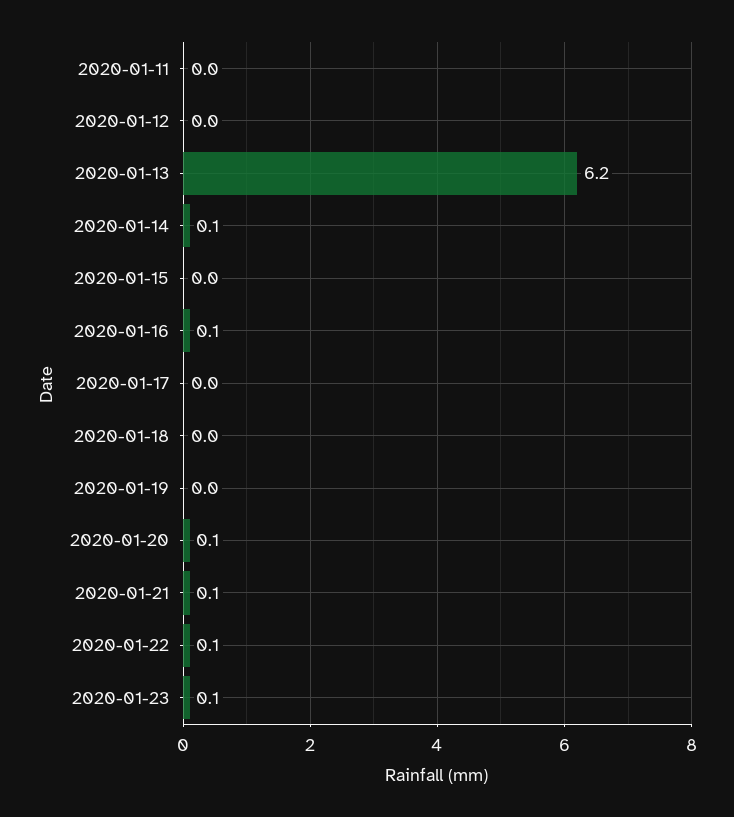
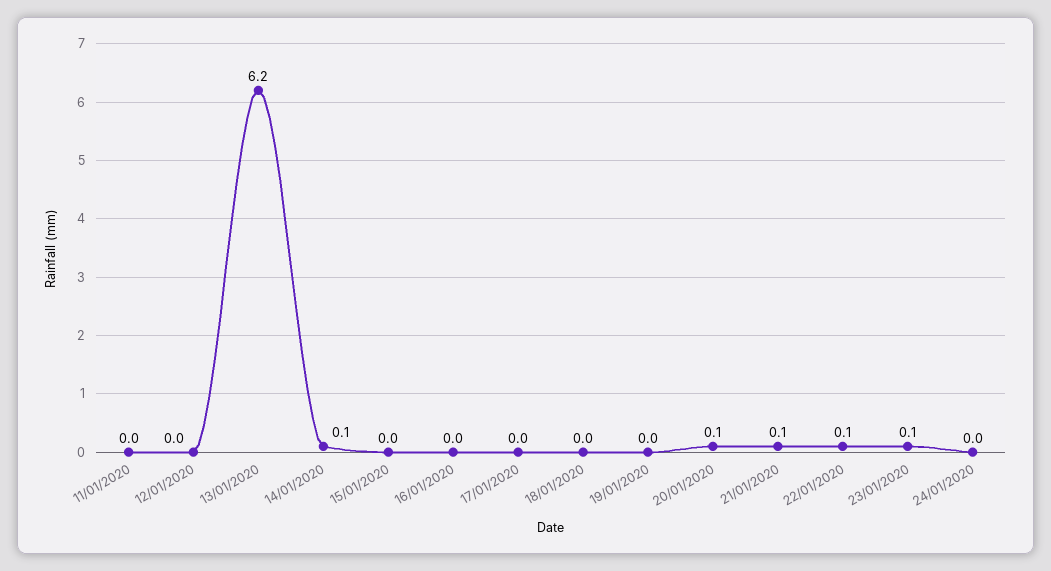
2020-01-16: 0.1 -> 0
24/01/2020: none -> 0

